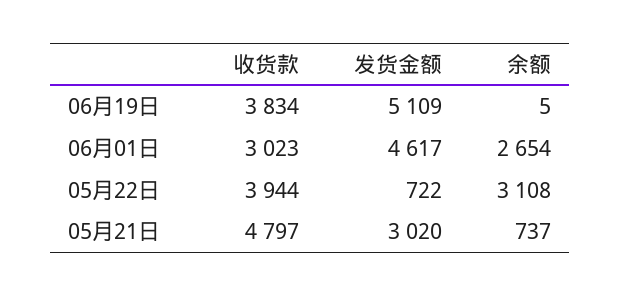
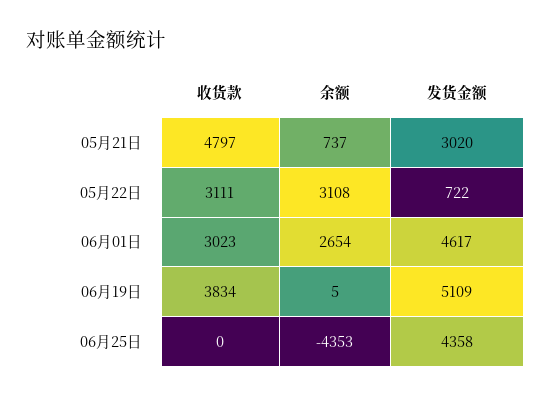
收货款, 05月22日: 3944 -> 3111
收货款, 06月25日: none -> 0
余额, 06月25日: none -> -4353
发货金额, 06月25日: none -> 4358

